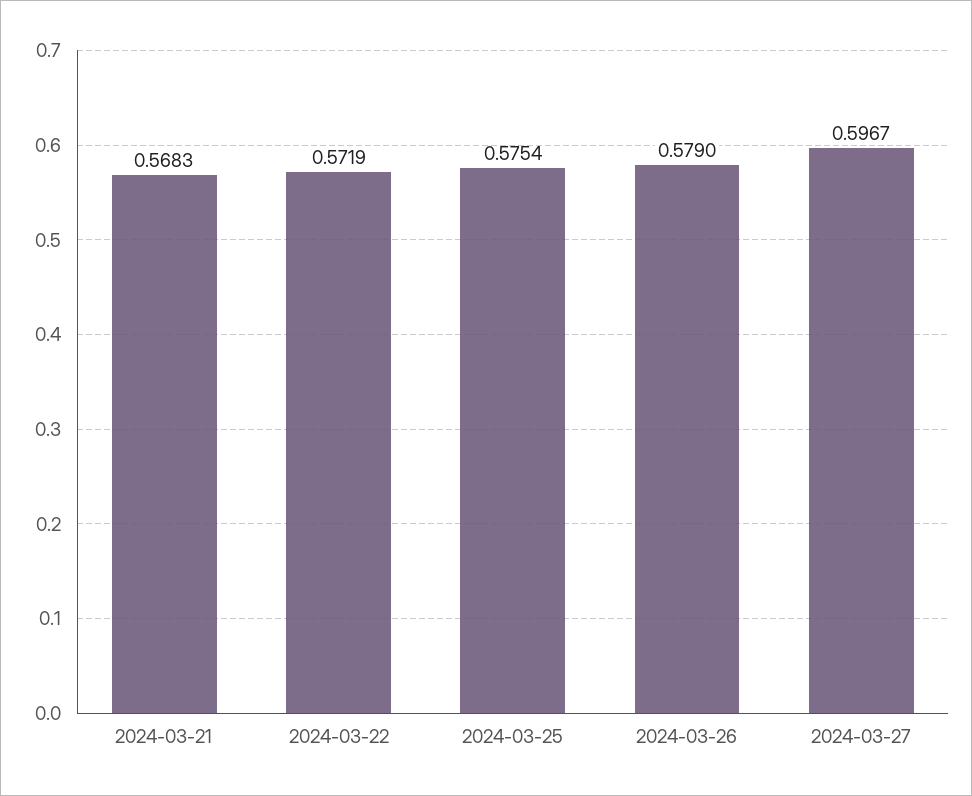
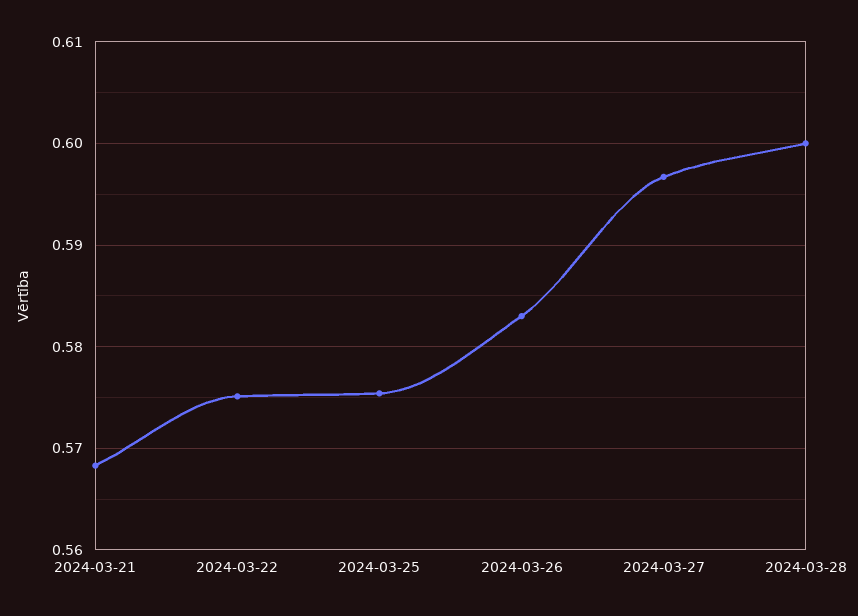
2024-03-22: 0.5719 -> 0.575
2024-03-26: 0.579 -> 0.583
2024-03-28: none -> 0.6

